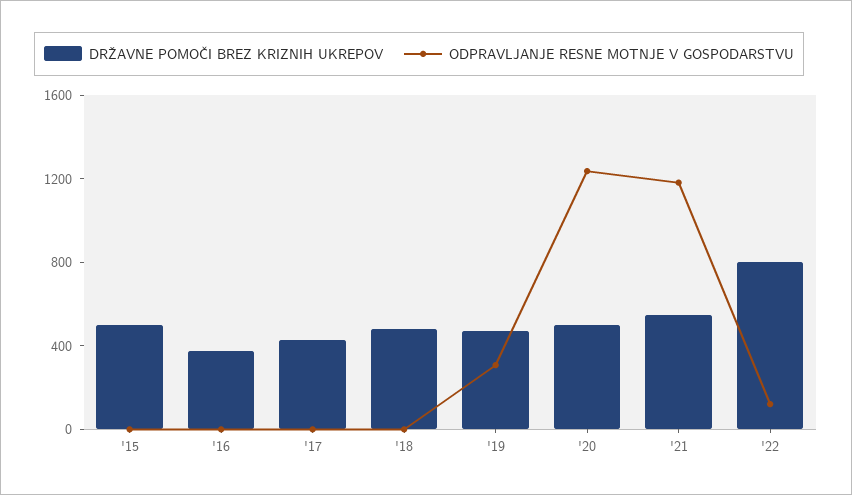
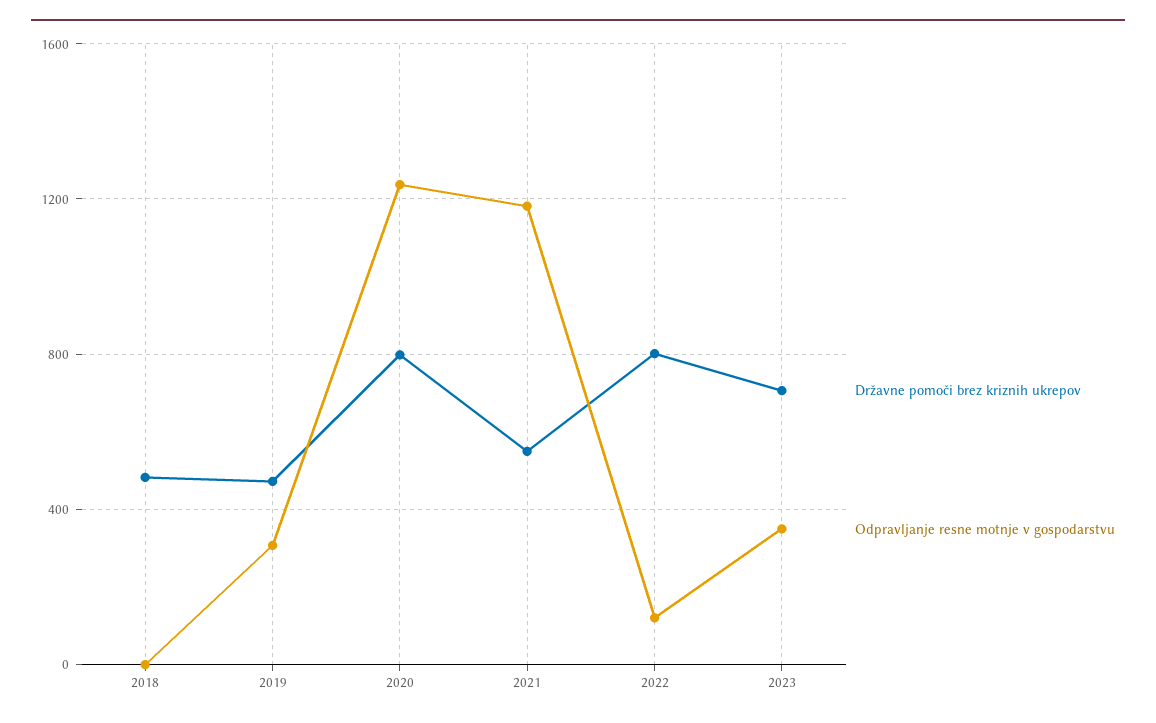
DRŽAVNE POMOČI BREZ KRIZNIH UKREPOV, '15: 500 -> none
ODPRAVLJANJE RESNE MOTNJE V GOSPODARSTVU, '15: 0 -> none
DRŽAVNE POMOČI BREZ KRIZNIH UKREPOV, '16: 400 -> none
ODPRAVLJANJE RESNE MOTNJE V GOSPODARSTVU, '16: 0 -> none
DRŽAVNE POMOČI BREZ KRIZNIH UKREPOV, '17: 400 -> none
ODPRAVLJANJE RESNE MOTNJE V GOSPODARSTVU, '17: 0 -> none
DRŽAVNE POMOČI BREZ KRIZNIH UKREPOV, '20: 500 -> 800
DRŽAVNE POMOČI BREZ KRIZNIH UKREPOV, 2023: none -> 700
ODPRAVLJANJE RESNE MOTNJE V GOSPODARSTVU, 2023: none -> 350

